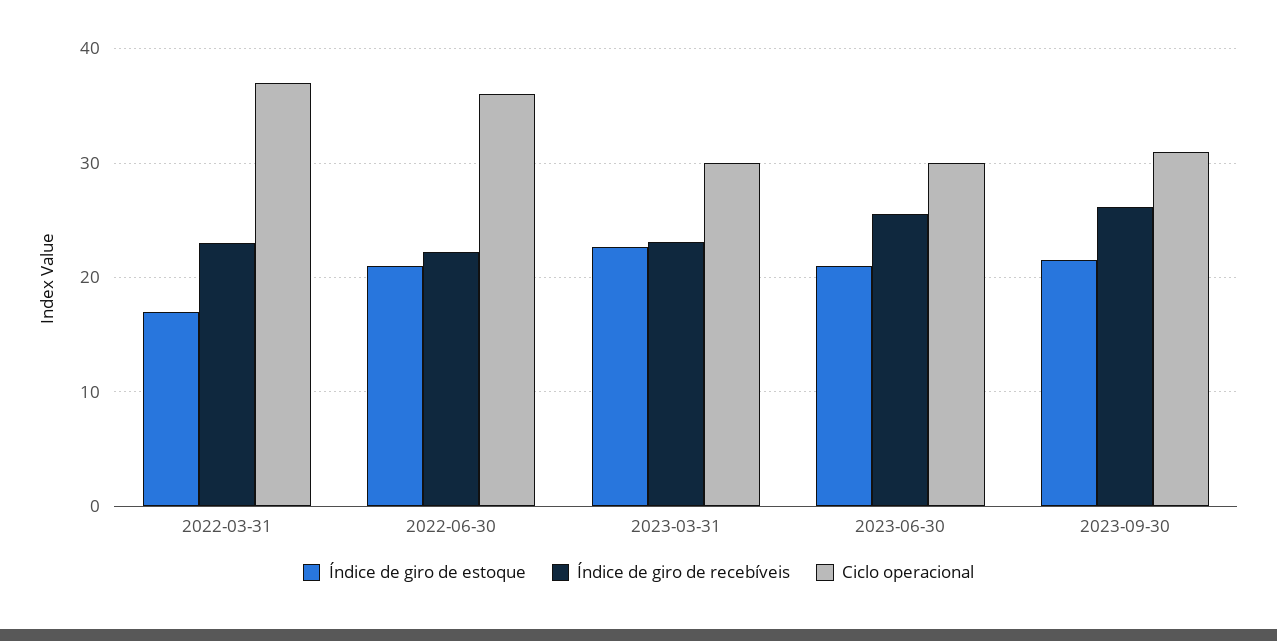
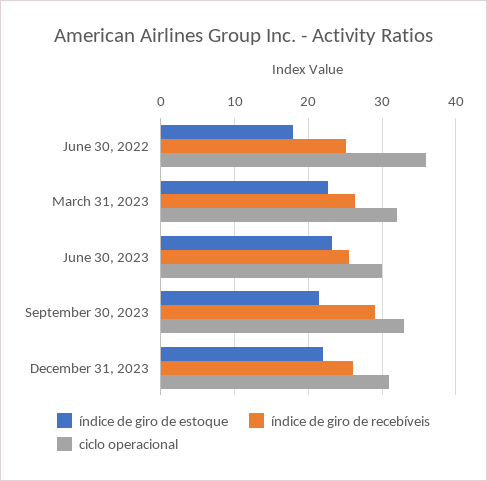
Índice de giro de estoque, 2022-03-31: 17 -> none
Índice de giro de recebíveis, 2022-03-31: 23 -> none
Ciclo operacional, 2022-03-31: 37 -> none
Índice de giro de estoque, 2022-06-30: 21 -> 18
Índice de giro de recebíveis, 2022-06-30: 22 -> 25
Índice de giro de recebíveis, 2023-03-31: 23 -> 26
Ciclo operacional, 2023-03-31: 30 -> 32
Índice de giro de estoque, 2023-06-30: 21 -> 23
Índice de giro de recebíveis, 2023-09-30: 26 -> 29
Ciclo operacional, 2023-09-30: 31 -> 33
Índice de giro de estoque, December 31, 2023: none -> 22
Índice de giro de recebíveis, December 31, 2023: none -> 26
Ciclo operacional, December 31, 2023: none -> 31

